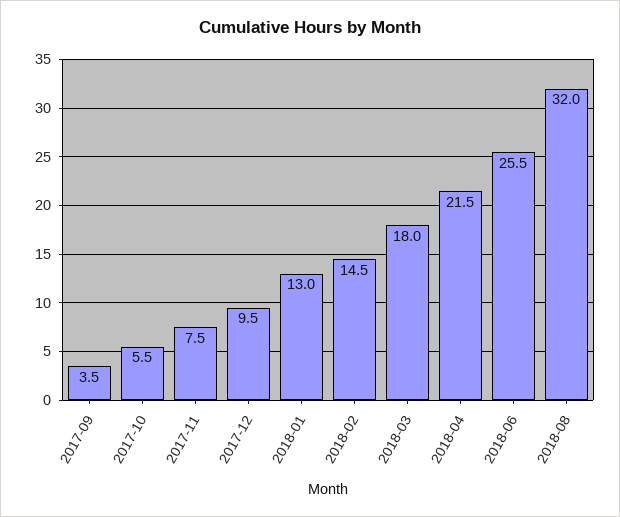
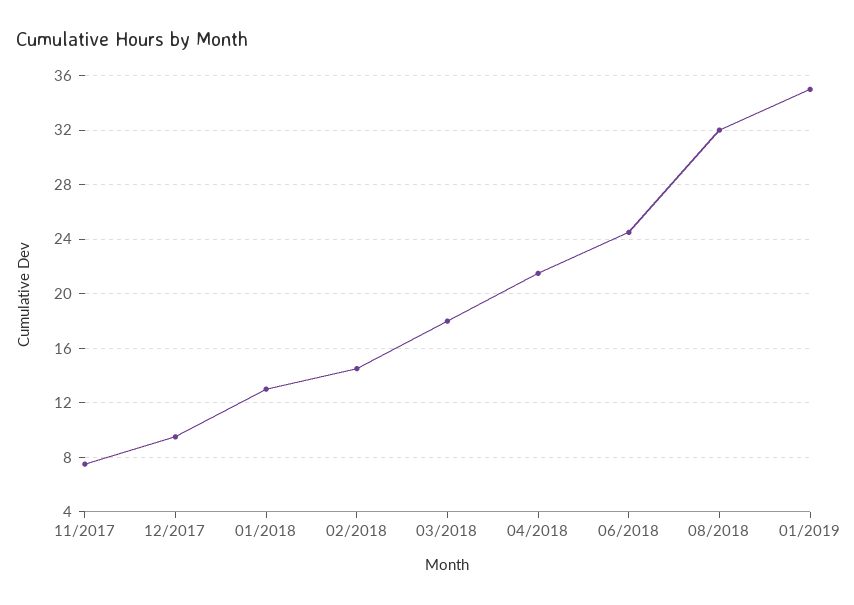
2017-09: 3.5 -> none
2017-10: 5.5 -> none
2018-06: 25.5 -> 24.5
01/2019: none -> 35

